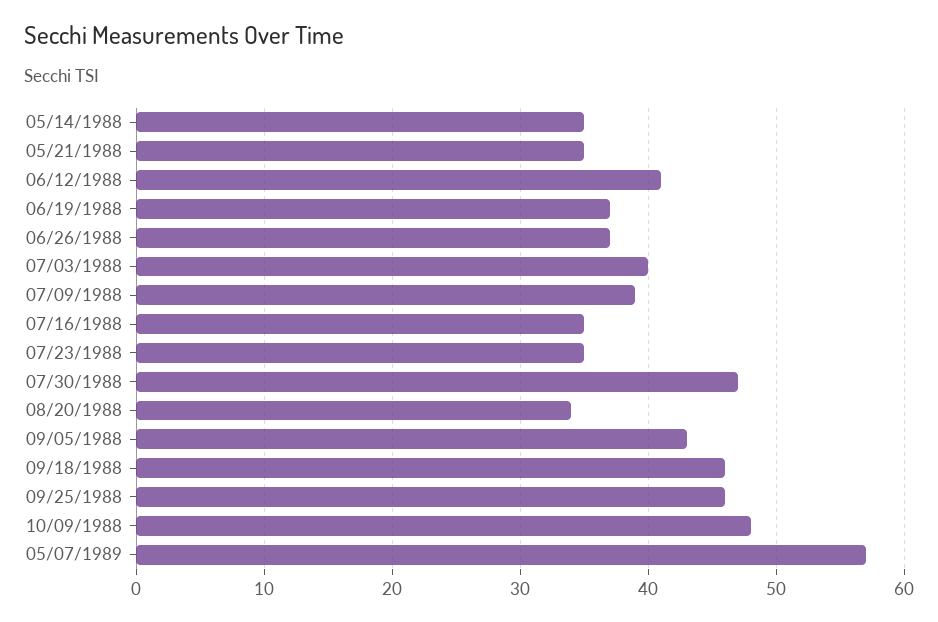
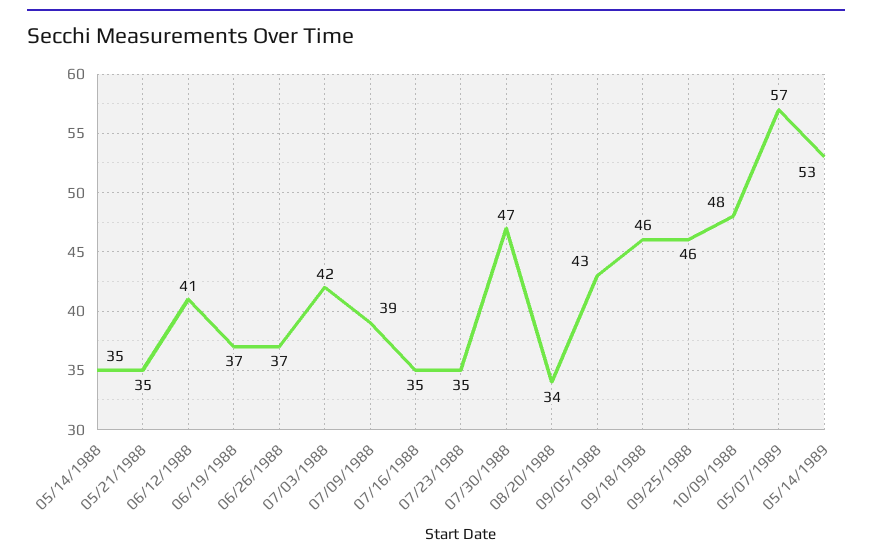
07/03/1988: 40 -> 42
05/14/1989: none -> 53

